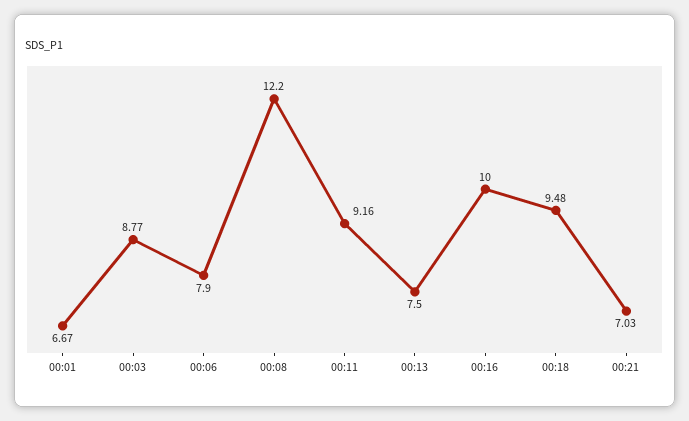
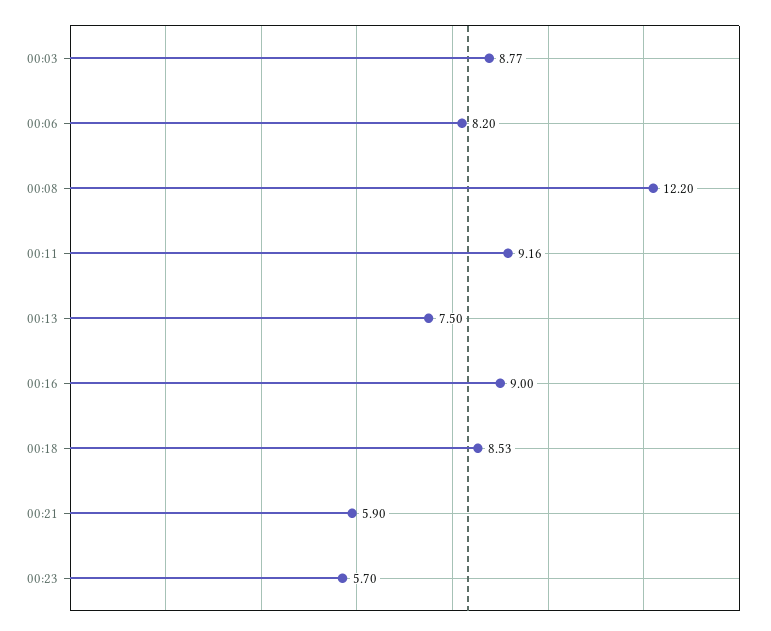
00:01: 6.67 -> none
00:06: 7.9 -> 8.2
00:16: 10 -> 9
00:18: 9.48 -> 8.53
00:21: 7.03 -> 5.9
00:23: none -> 5.7

